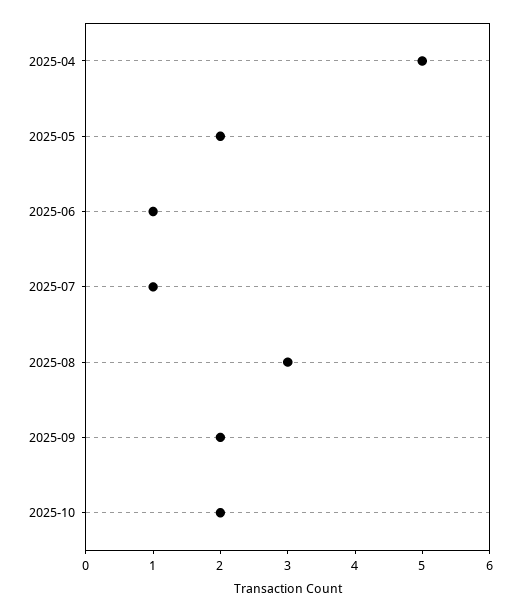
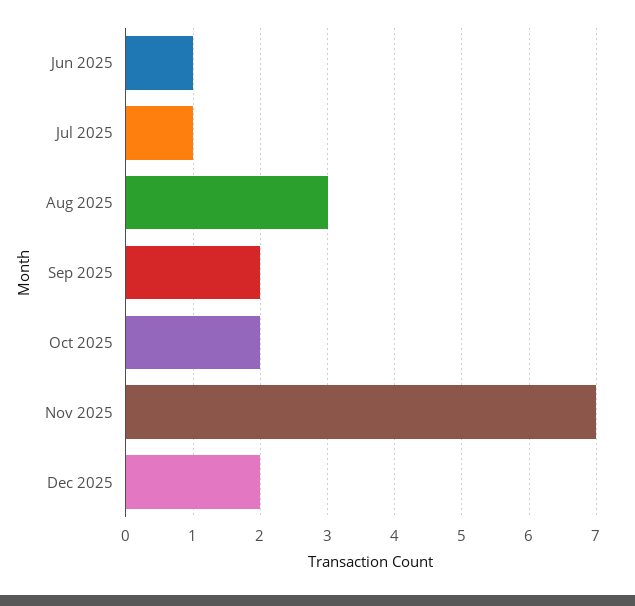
2025-04: 5 -> none
2025-05: 2 -> none
Nov 2025: none -> 7
Dec 2025: none -> 2

